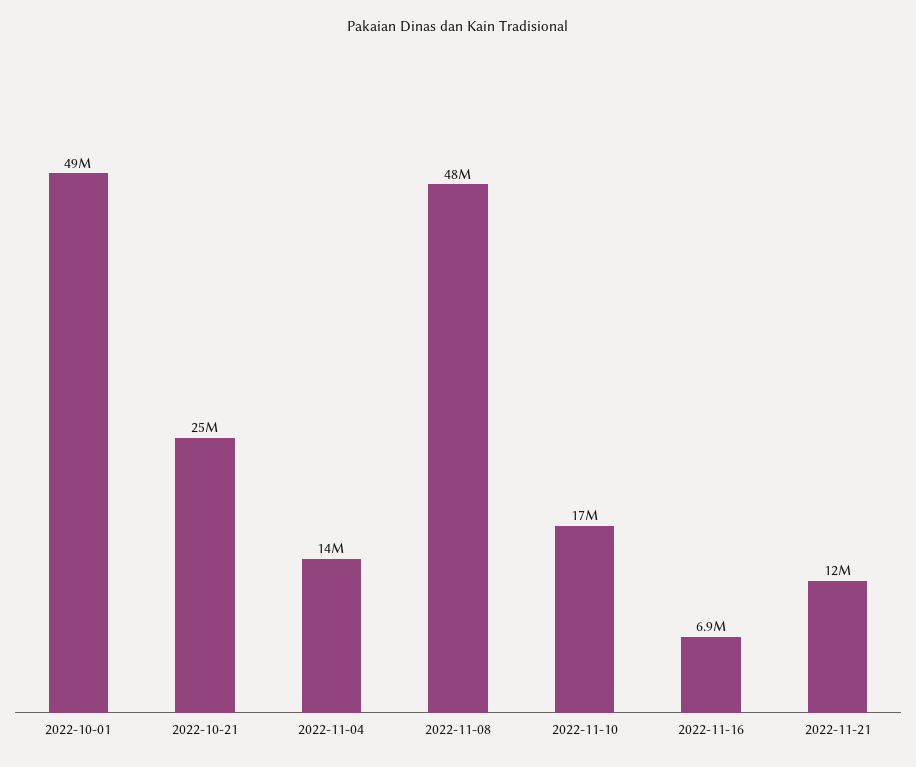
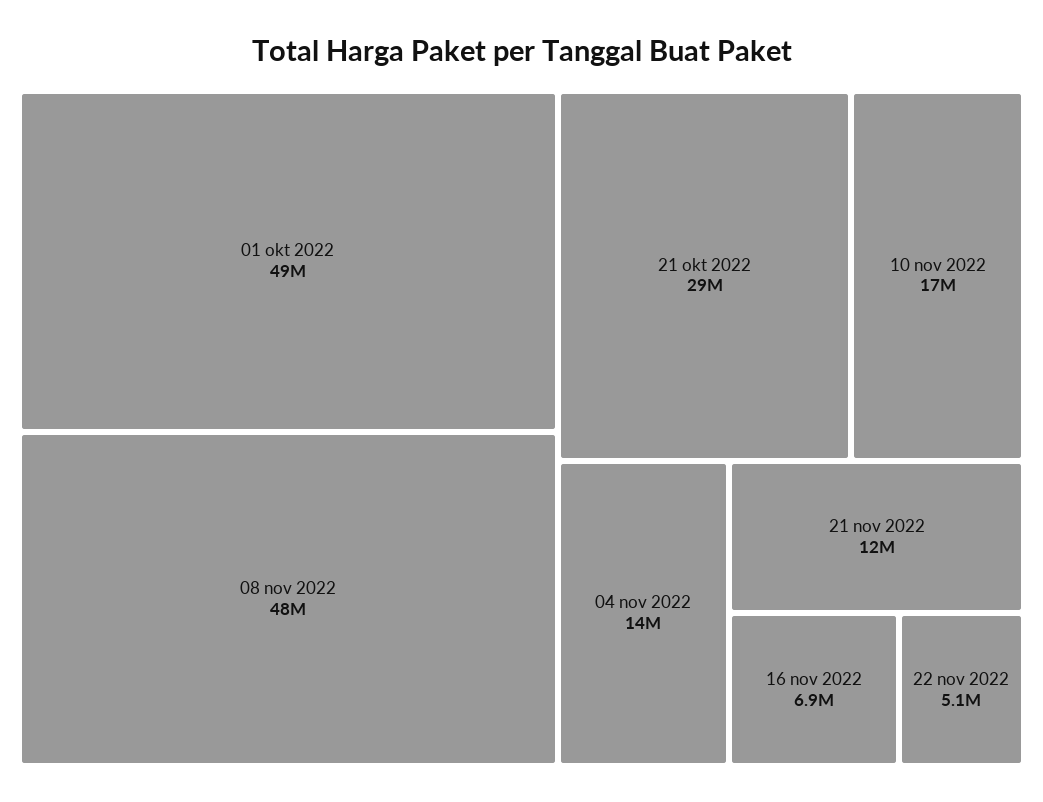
2022-10-21: 25000000 -> 29000000
22 nov 2022: none -> 5100000

